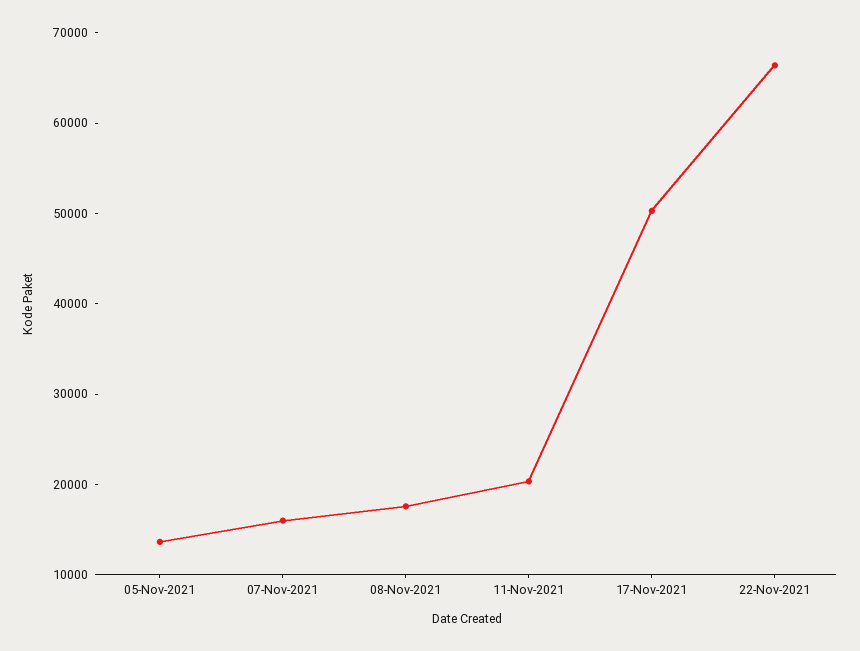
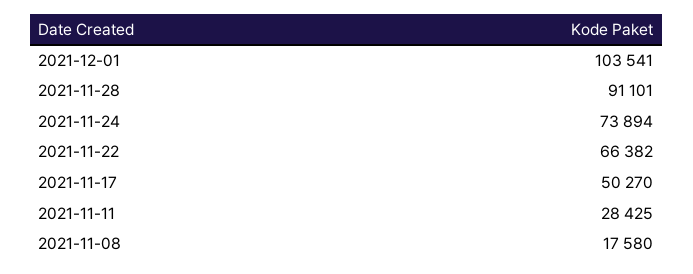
05-Nov-2021: 14000 -> none
07-Nov-2021: 16000 -> none
11-Nov-2021: 20000 -> 28425
2021-12-01: none -> 103541
2021-11-28: none -> 91101
2021-11-24: none -> 73894

